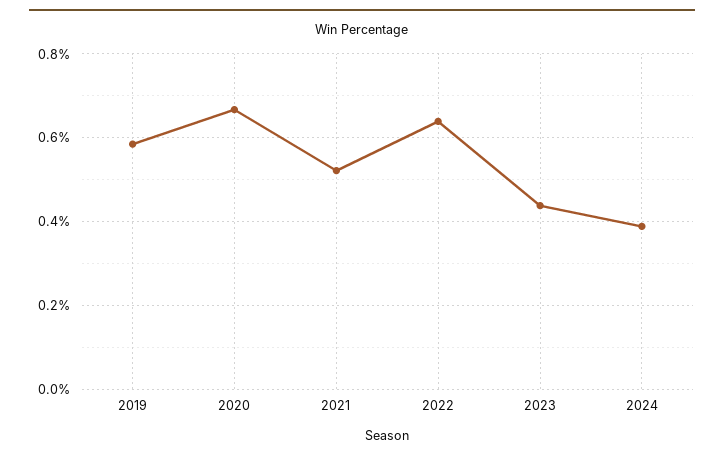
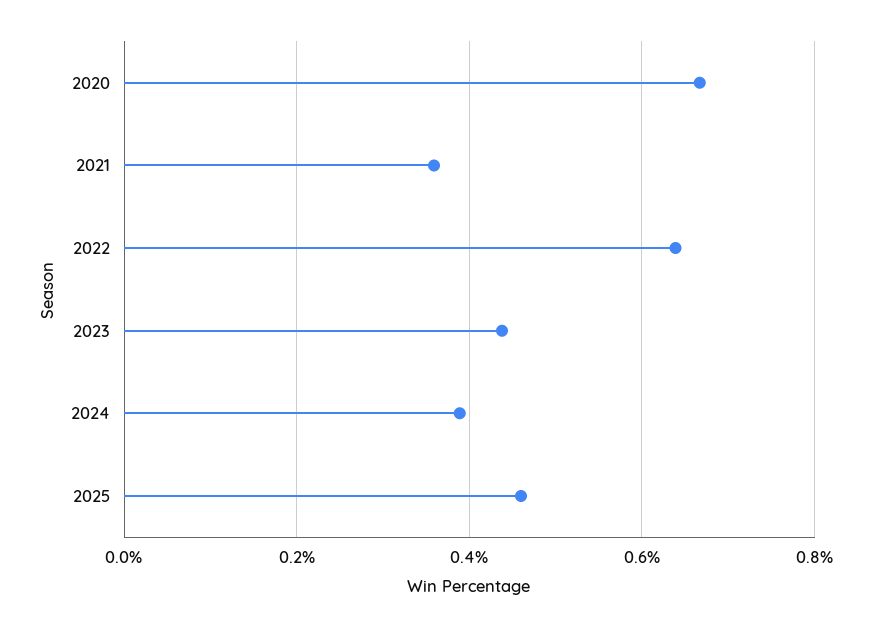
2019: 0.58 -> none
2021: 0.52 -> 0.36
2025: none -> 0.46

